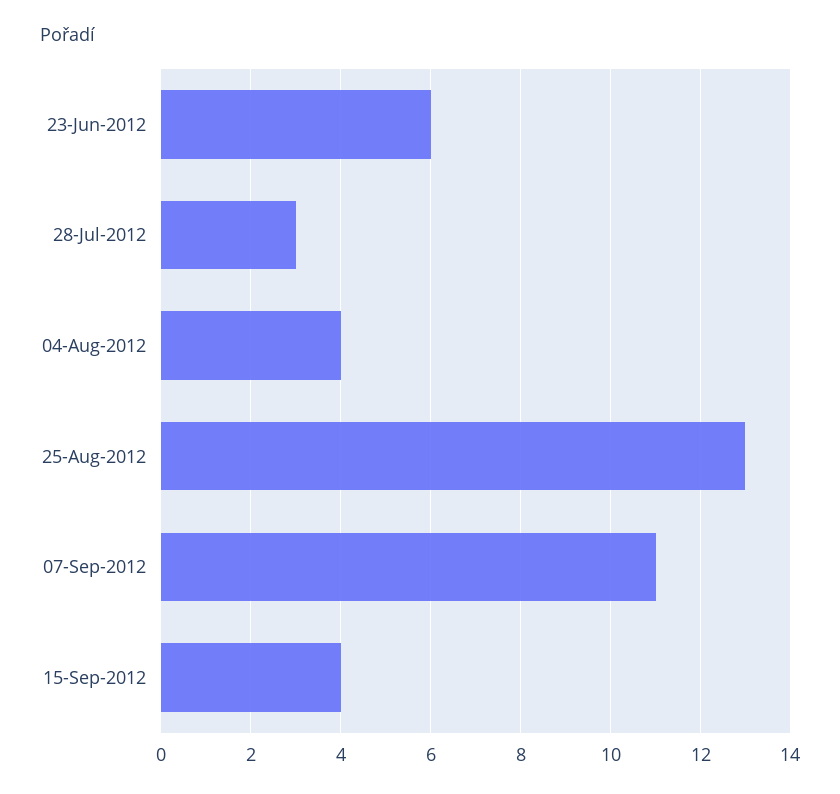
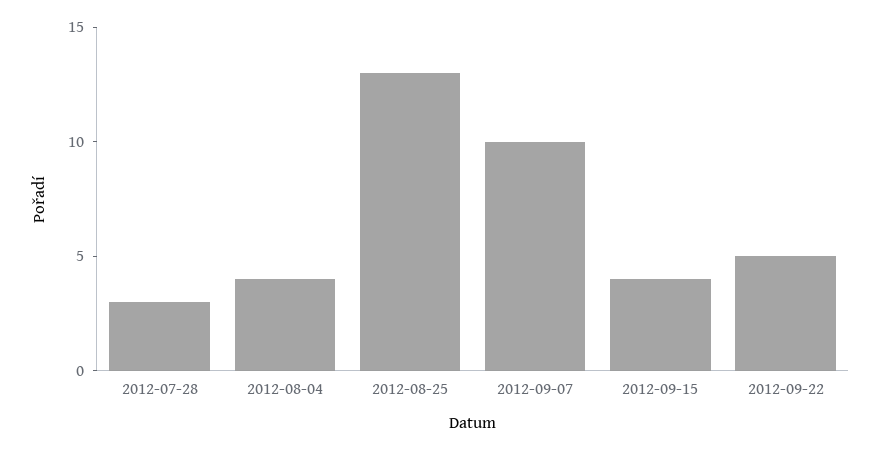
23-Jun-2012: 6 -> none
07-Sep-2012: 11 -> 10
2012-09-22: none -> 5

